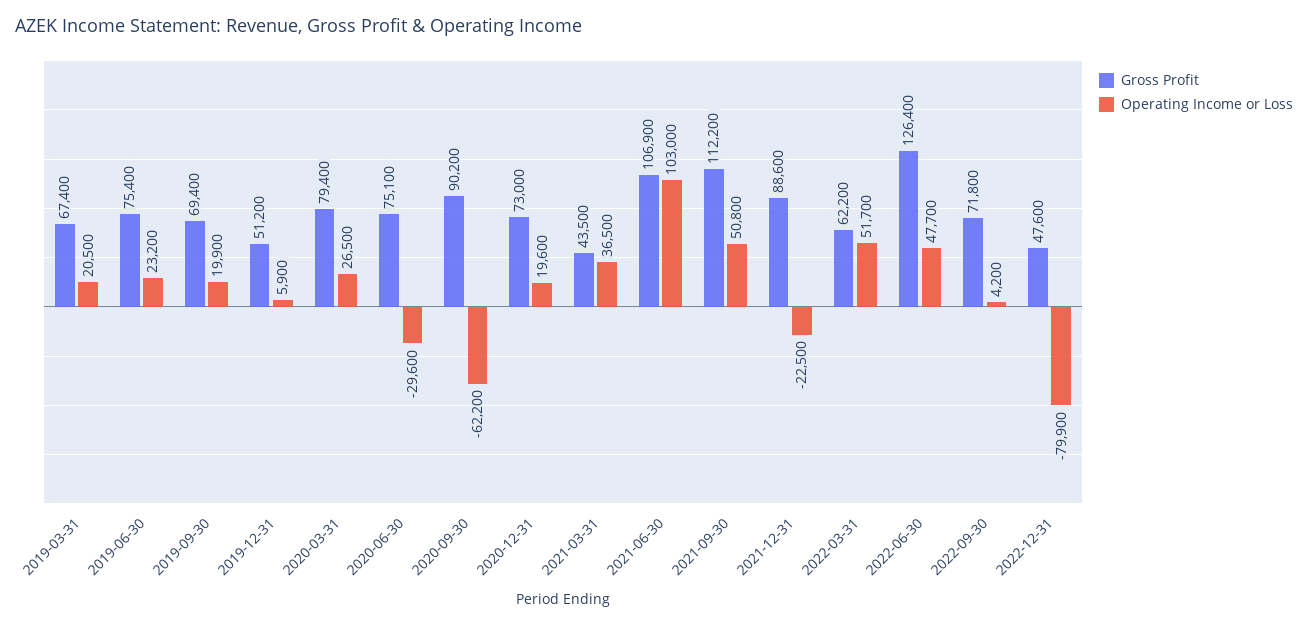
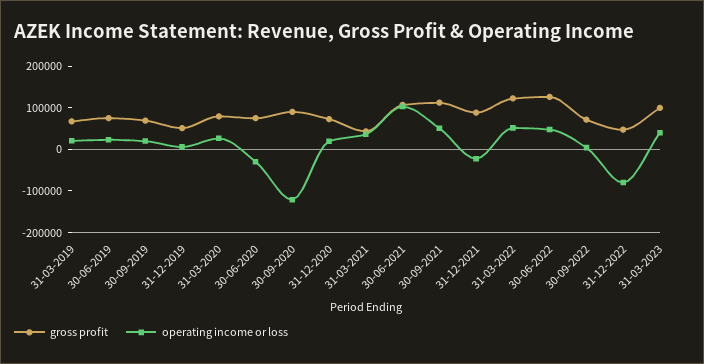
Operating Income or Loss, 2020-09-30: -62200 -> -120000
Gross Profit, 2022-03-31: 62200 -> 120000
Gross Profit, 31-03-2023: none -> 100000
Operating Income or Loss, 31-03-2023: none -> 40000

